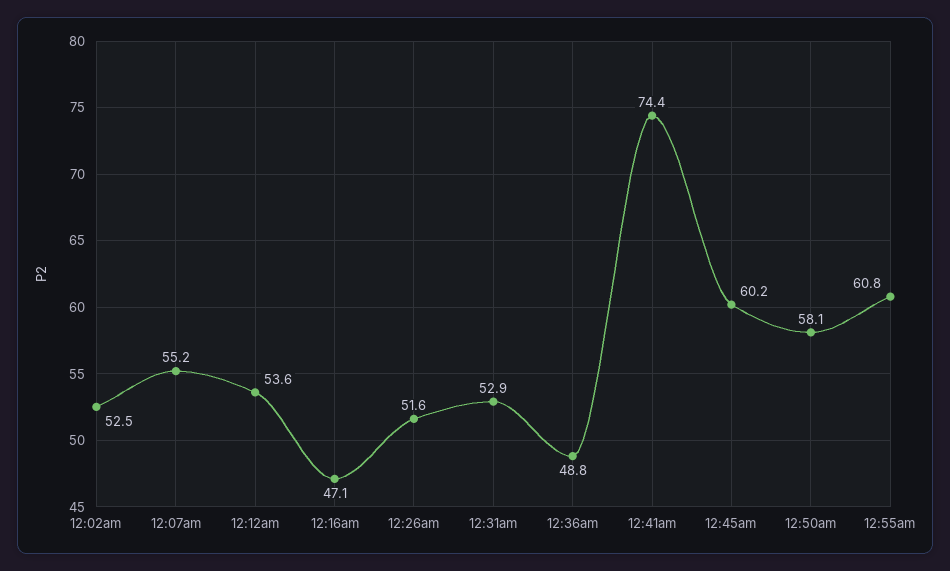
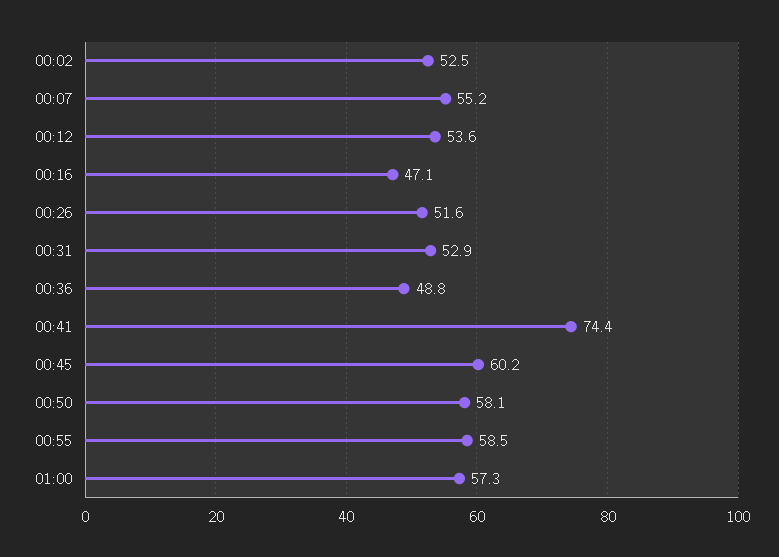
12:55am: 60.8 -> 58.5
01:00: none -> 57.3

